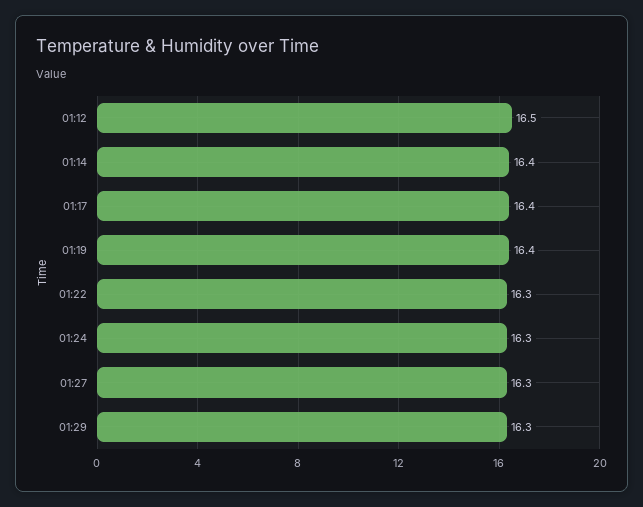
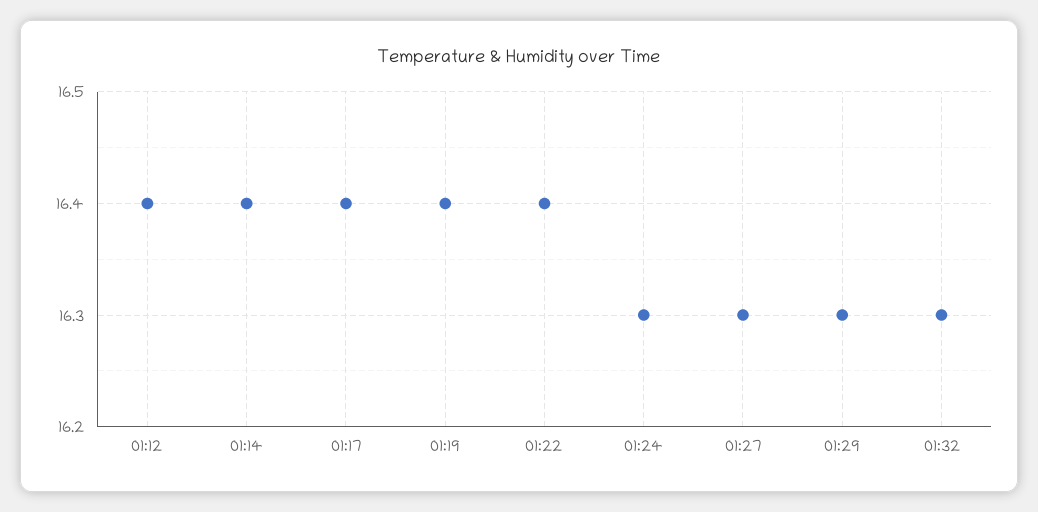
01:12: 16.5 -> 16.4
01:22: 16.3 -> 16.4
01:32: none -> 16.3

